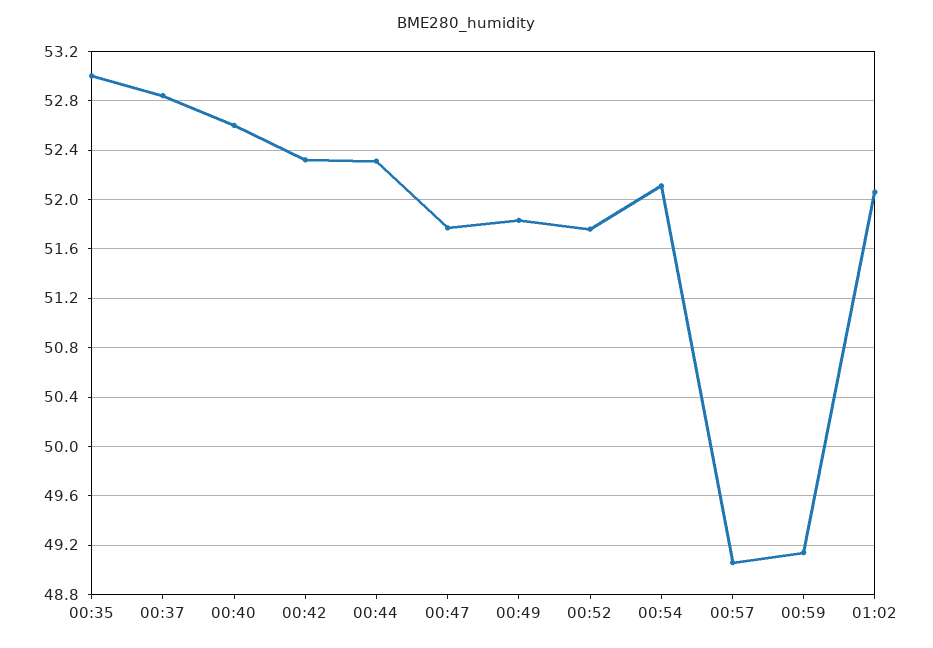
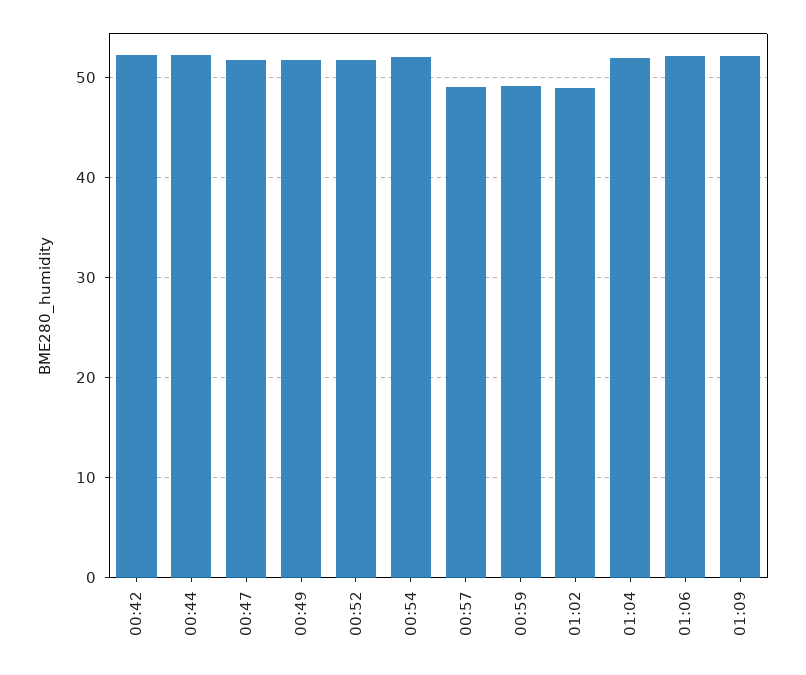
00:35: 53 -> none
00:37: 52.85 -> none
00:40: 52.6 -> none
01:02: 52.05 -> 49
01:04: none -> 52
01:06: none -> 52
01:09: none -> 52

